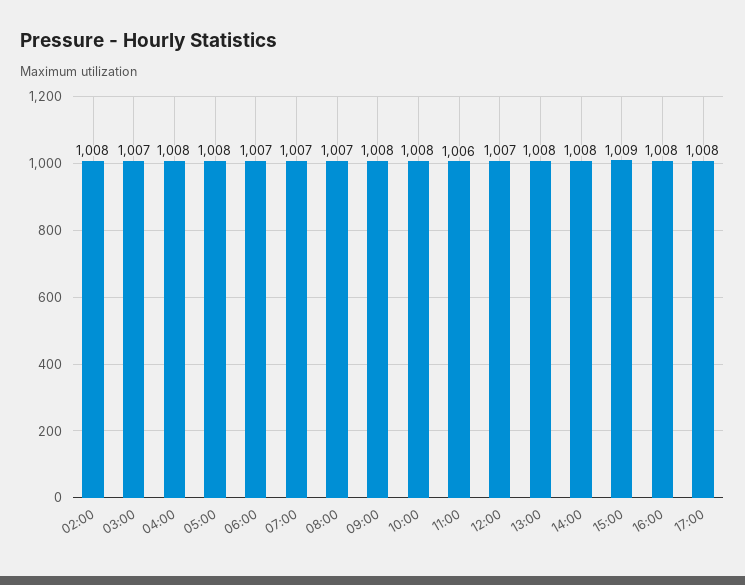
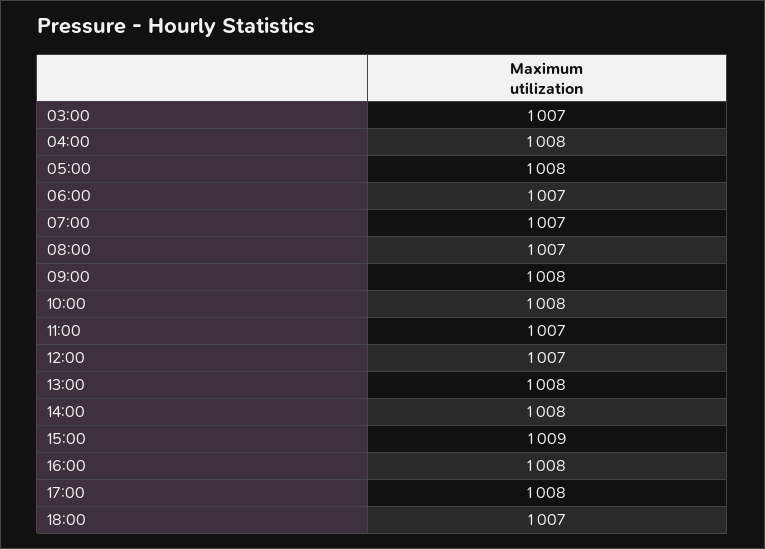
02:00: 1008 -> none
11:00: 1006 -> 1007
18:00: none -> 1007

